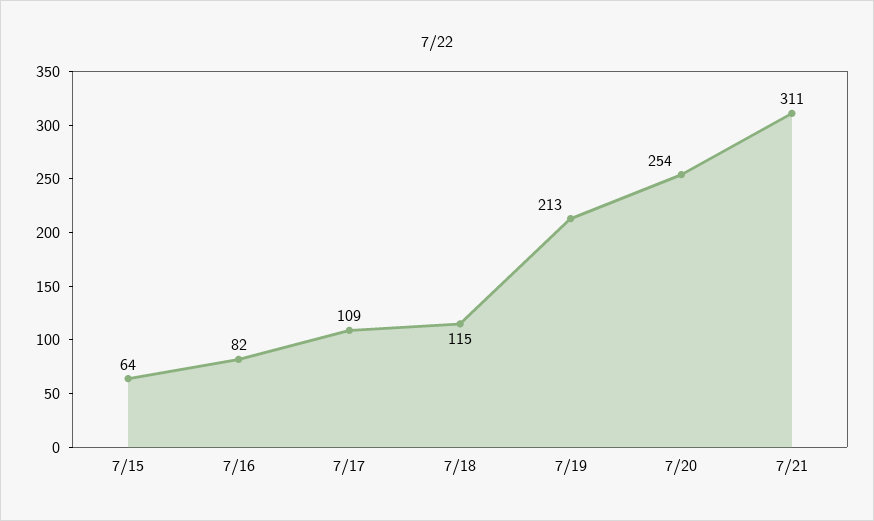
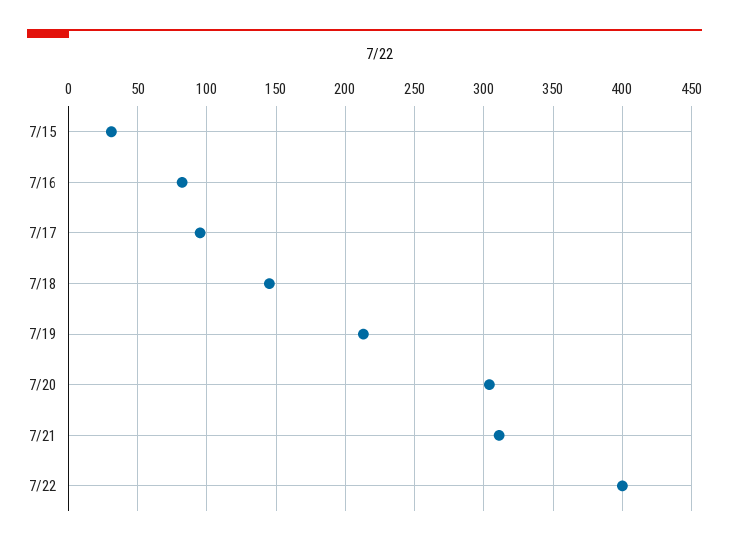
7/15: 64 -> 30
7/17: 109 -> 95
7/18: 115 -> 145
7/20: 254 -> 305
7/22: none -> 400

